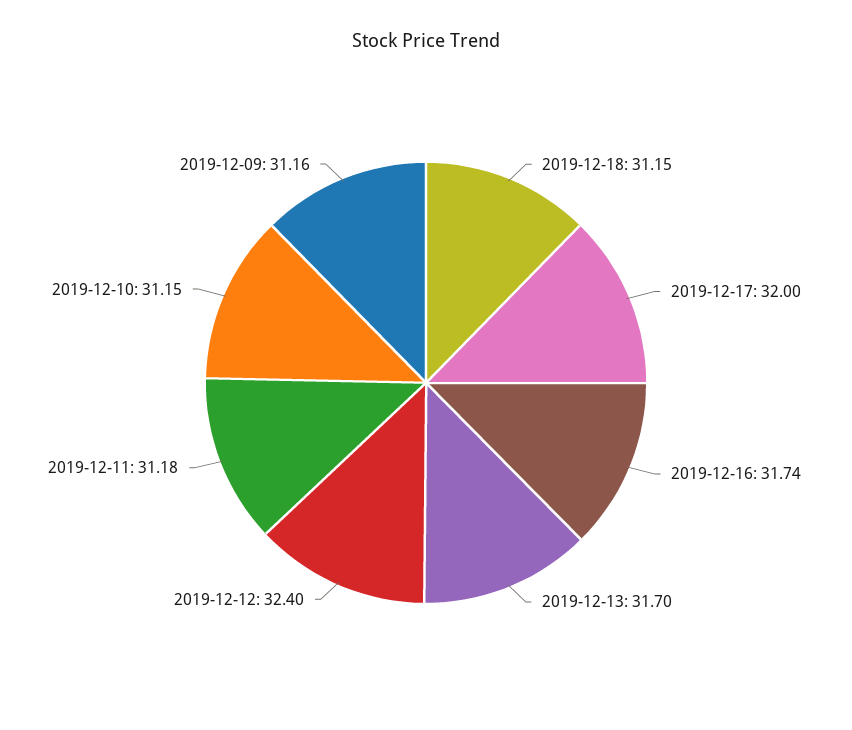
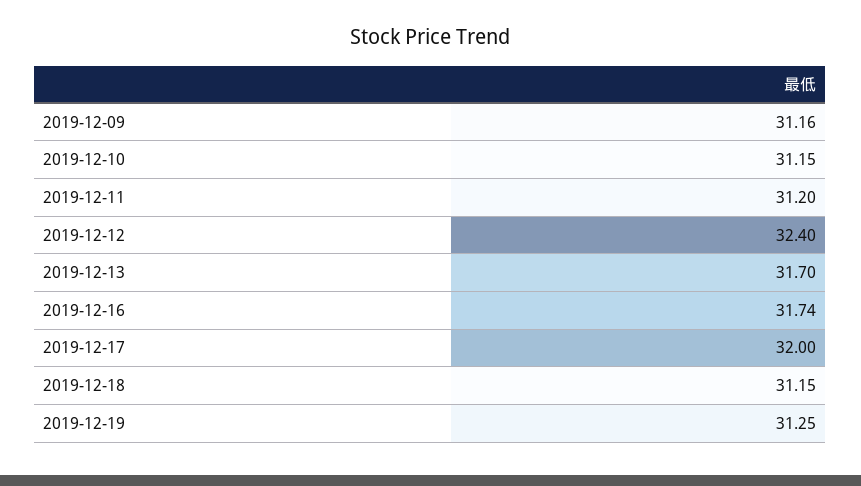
2019-12-11: 31.18 -> 31.2
2019-12-19: none -> 31.25

